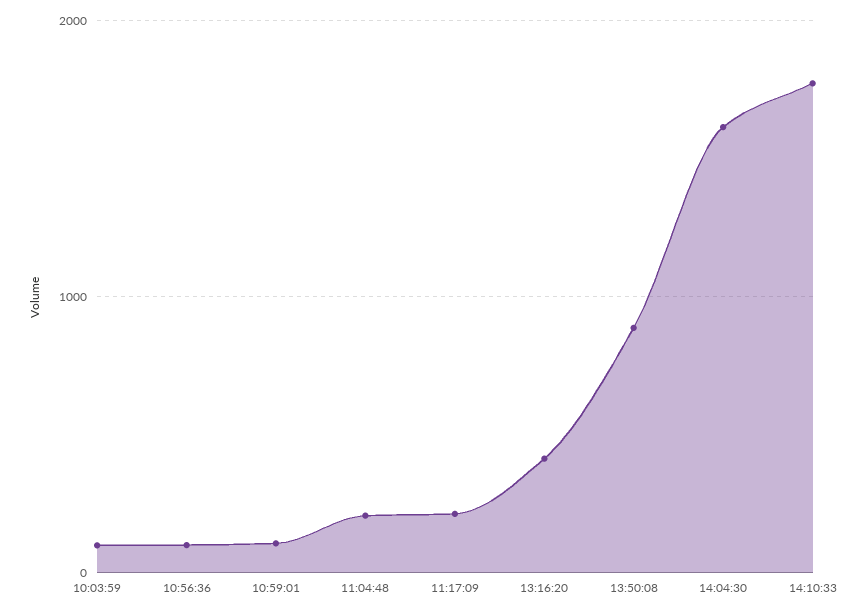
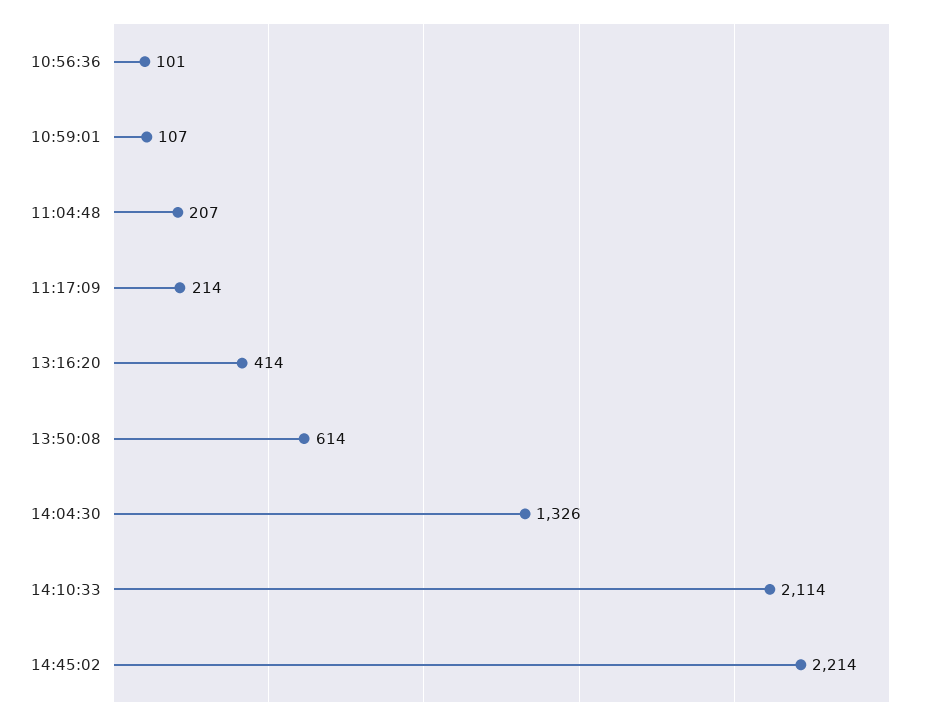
10:03:59: 100 -> none
13:50:08: 900 -> 614
14:04:30: 1600 -> 1326
14:10:33: 1800 -> 2114
14:45:02: none -> 2214

